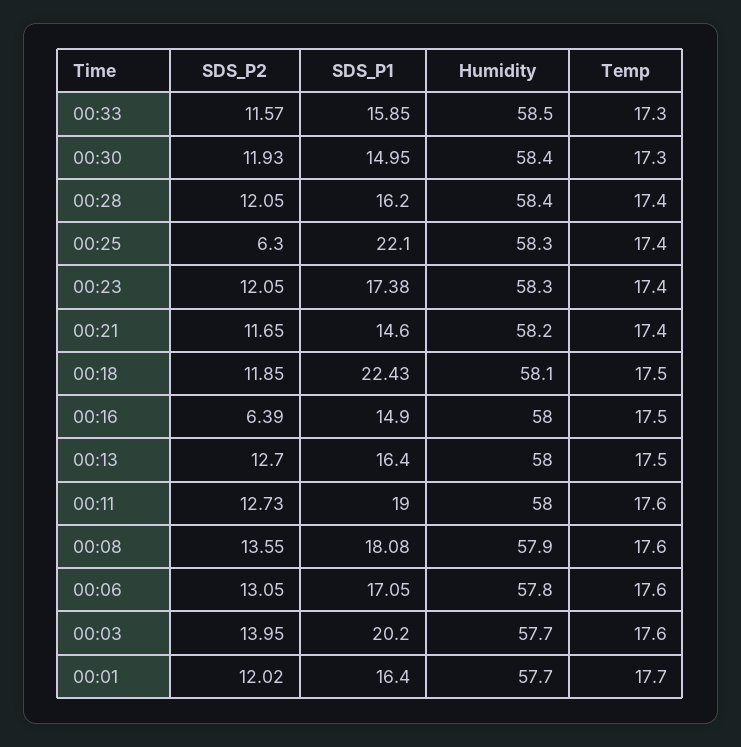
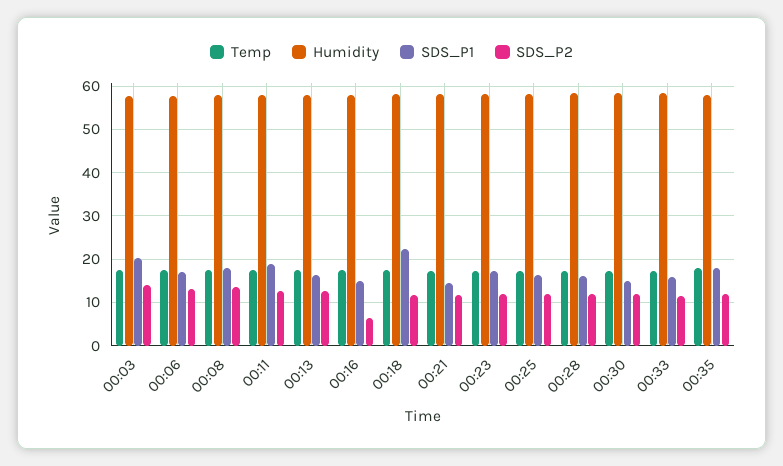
SDS_P2, 00:25: 6.3 -> 12
SDS_P1, 00:25: 22.1 -> 16
SDS_P2, 00:01: 12.02 -> none
SDS_P1, 00:01: 16.4 -> none
Humidity, 00:01: 57.7 -> none
Temp, 00:01: 17.7 -> none
Temp, 00:35: none -> 18
Humidity, 00:35: none -> 58
SDS_P1, 00:35: none -> 18
SDS_P2, 00:35: none -> 12

